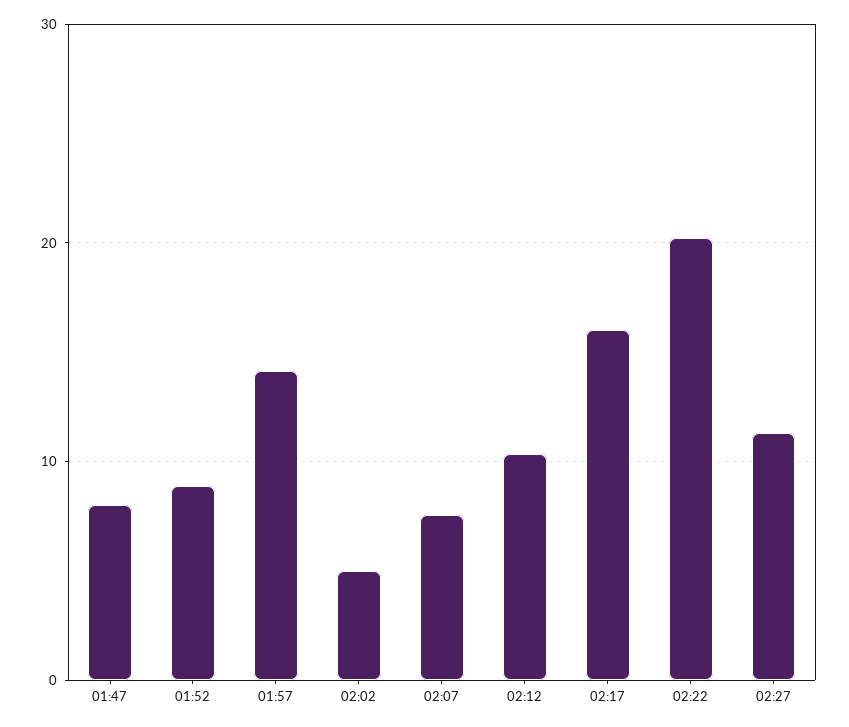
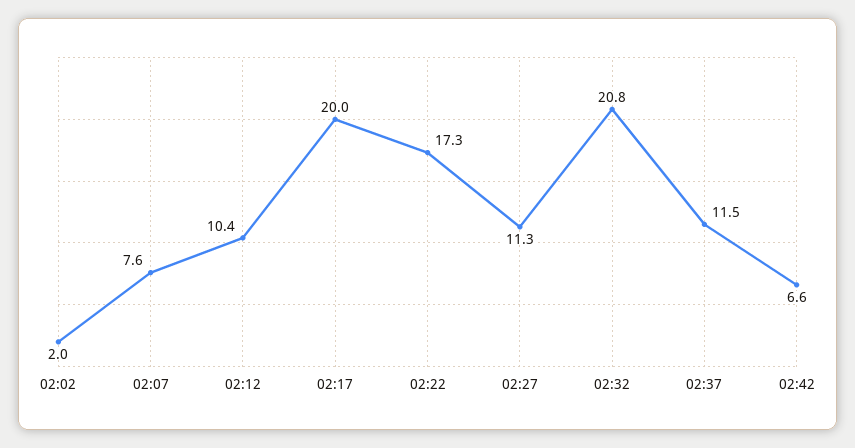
01:47: 8 -> none
01:52: 9 -> none
01:57: 14 -> none
02:02: 5 -> 2
02:17: 16 -> 20
02:22: 20 -> 17.3
02:32: none -> 20.8
02:37: none -> 11.5
02:42: none -> 6.6

